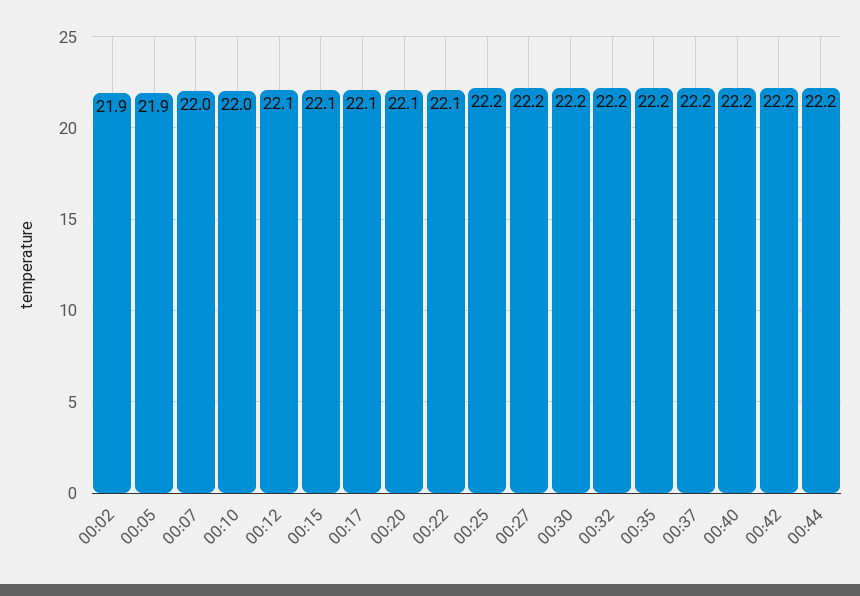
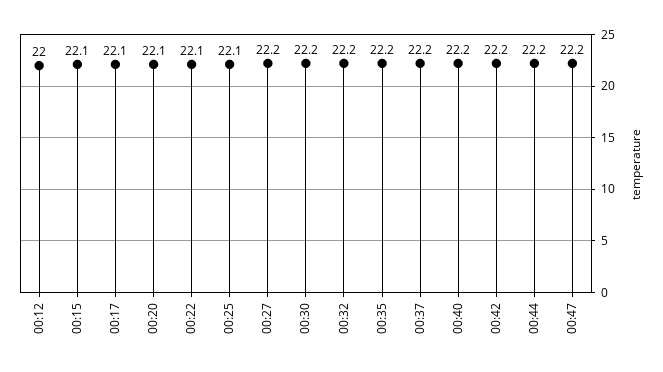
00:02: 21.9 -> none
00:05: 21.9 -> none
00:07: 22 -> none
00:10: 22 -> none
00:12: 22.1 -> 22
00:25: 22.2 -> 22.1
00:47: none -> 22.2

